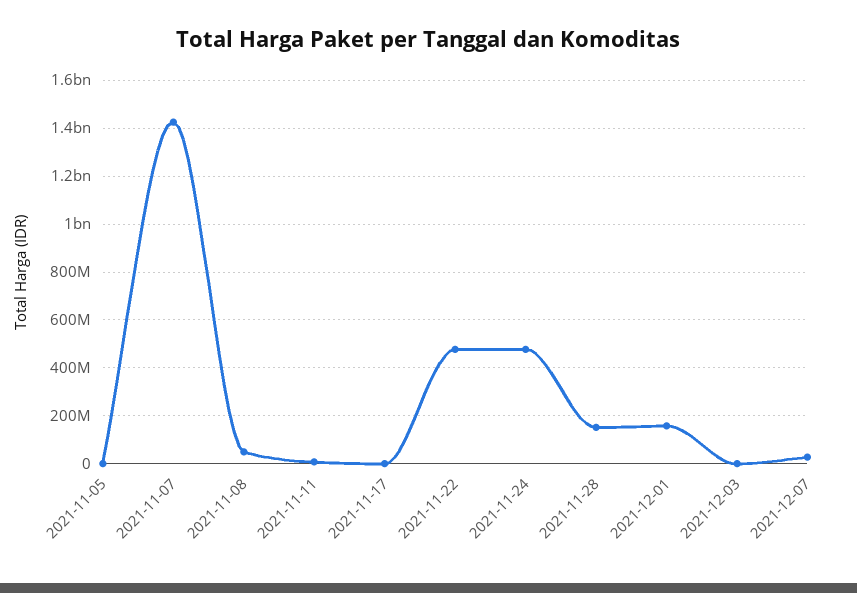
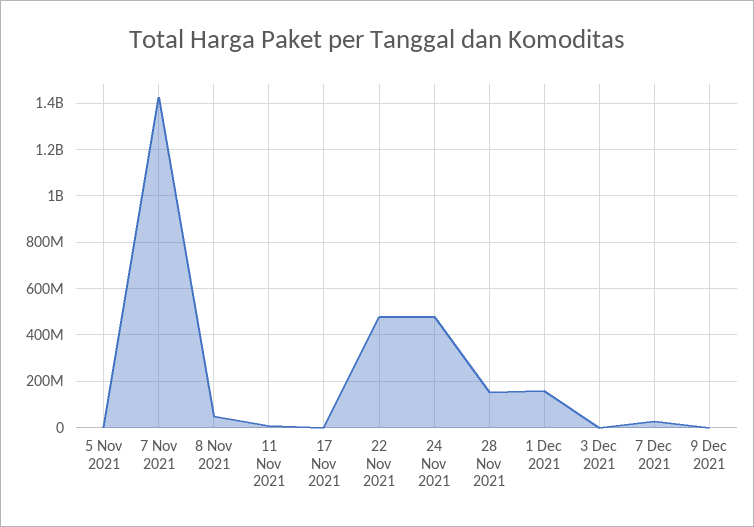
9 Dec 2021: none -> 0

